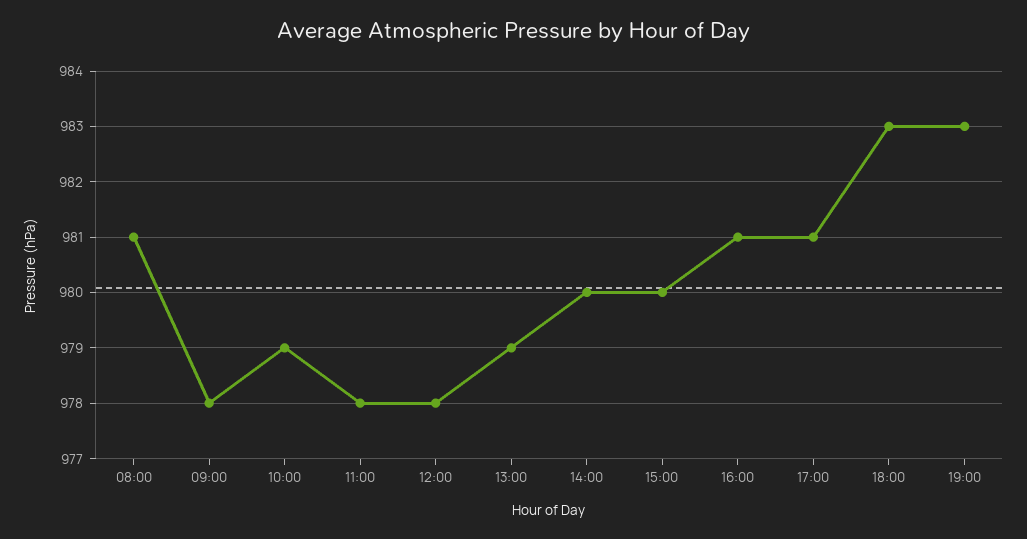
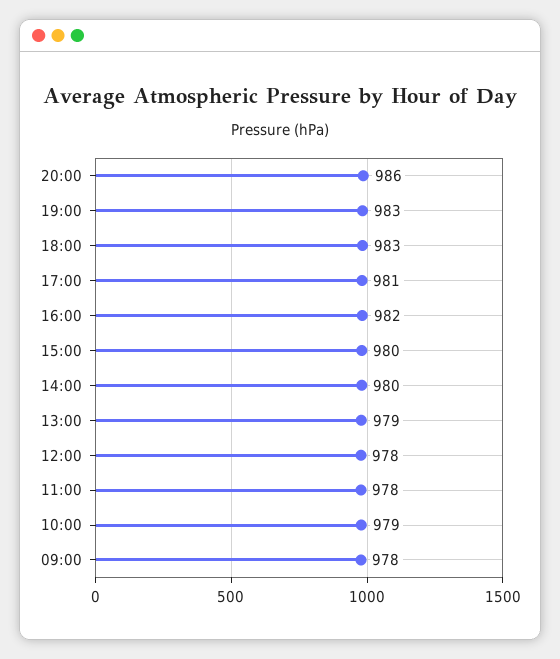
08:00: 981 -> none
16:00: 981 -> 982
20:00: none -> 986

